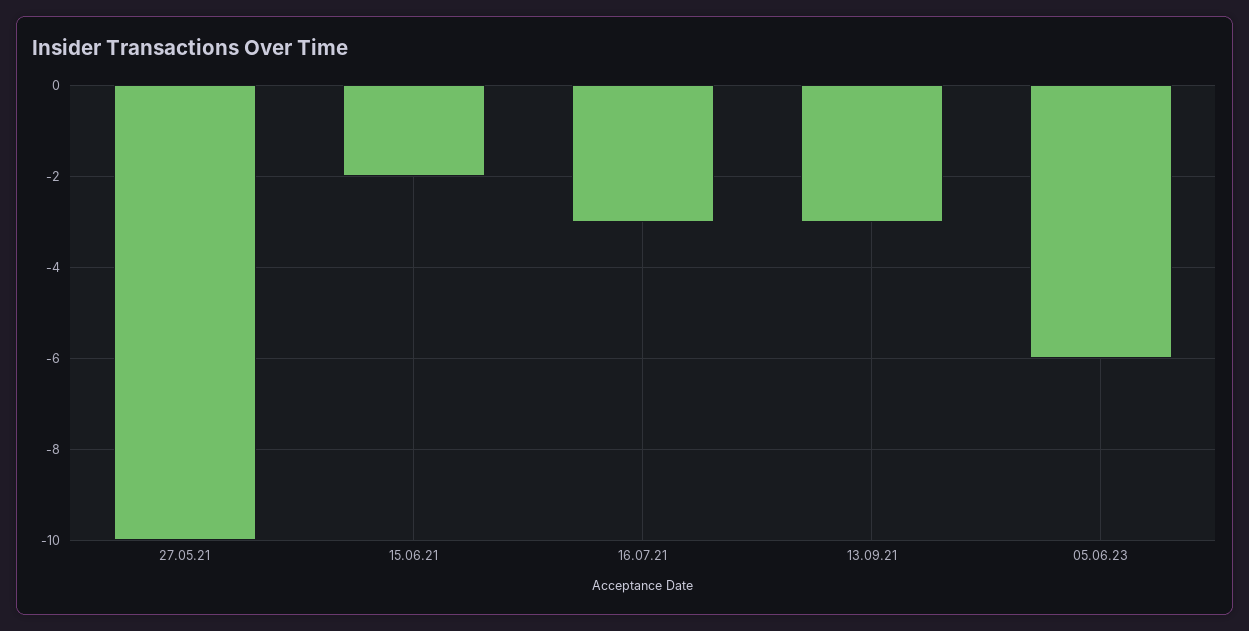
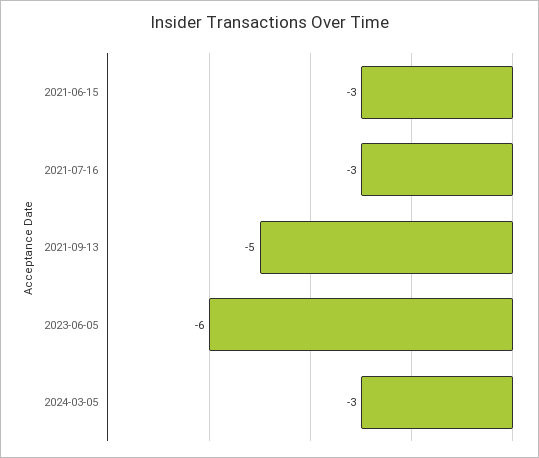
27.05.21: -10 -> none
15.06.21: -2 -> -3
13.09.21: -3 -> -5
2024-03-05: none -> -3

